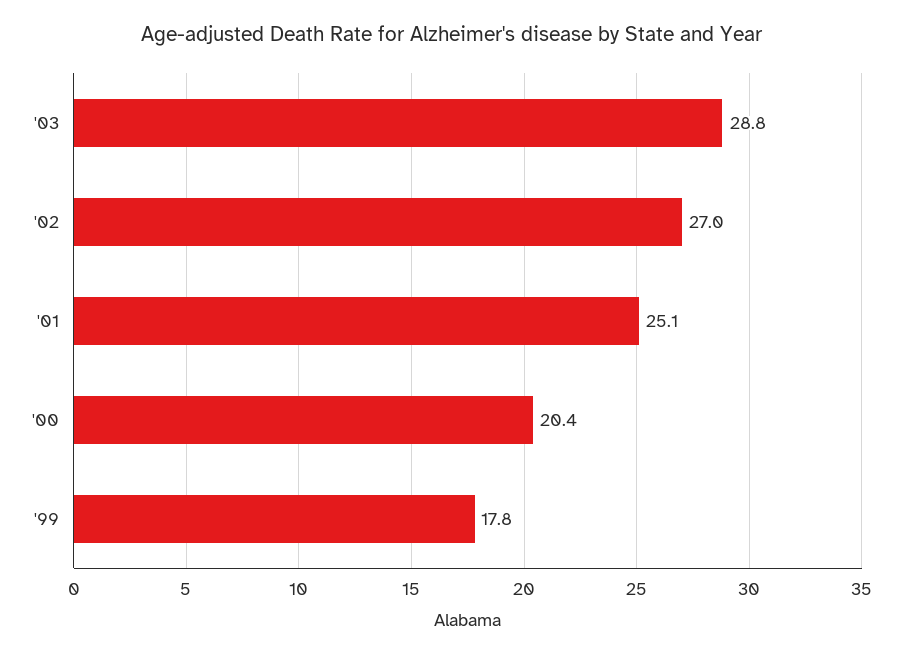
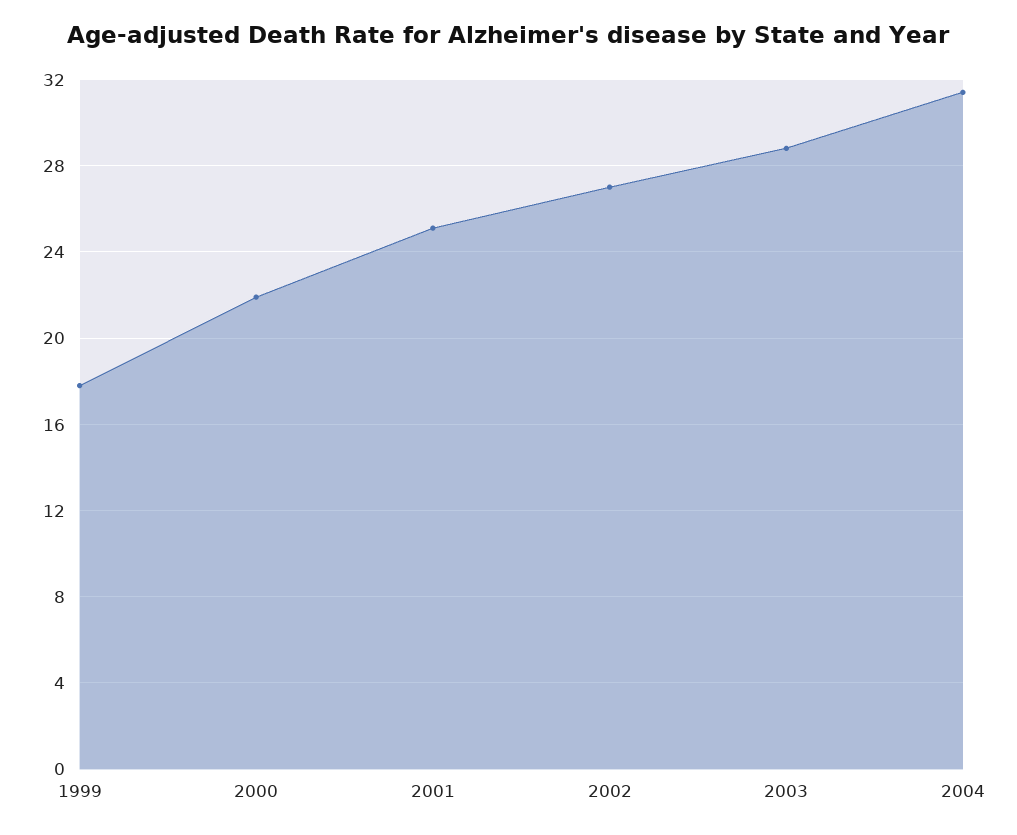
'00: 20.4 -> 22
2004: none -> 31.5

